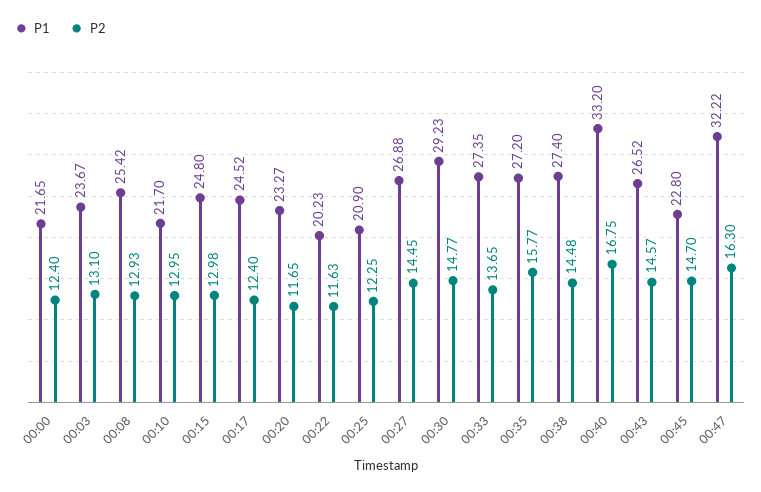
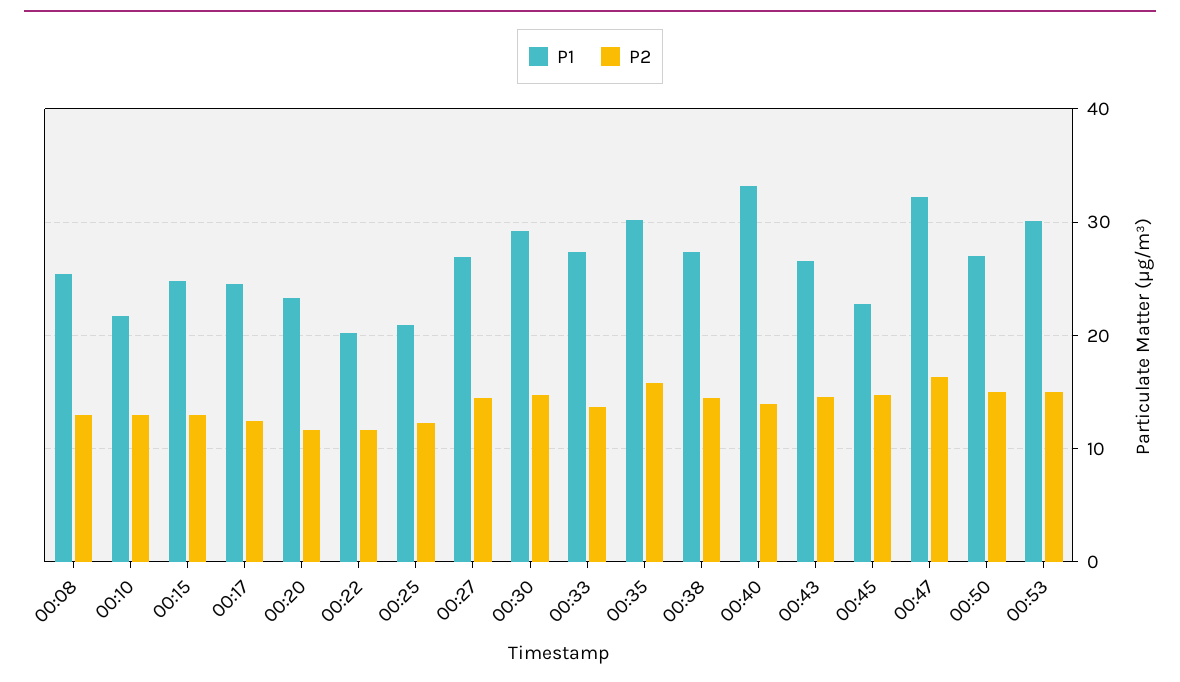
P1, 00:00: 21.65 -> none
P2, 00:00: 12.4 -> none
P1, 00:03: 23.67 -> none
P2, 00:03: 13.1 -> none
P1, 00:35: 27.2 -> 30
P2, 00:40: 16.75 -> 14
P1, 00:50: none -> 27
P2, 00:50: none -> 15
P1, 00:53: none -> 30
P2, 00:53: none -> 15

